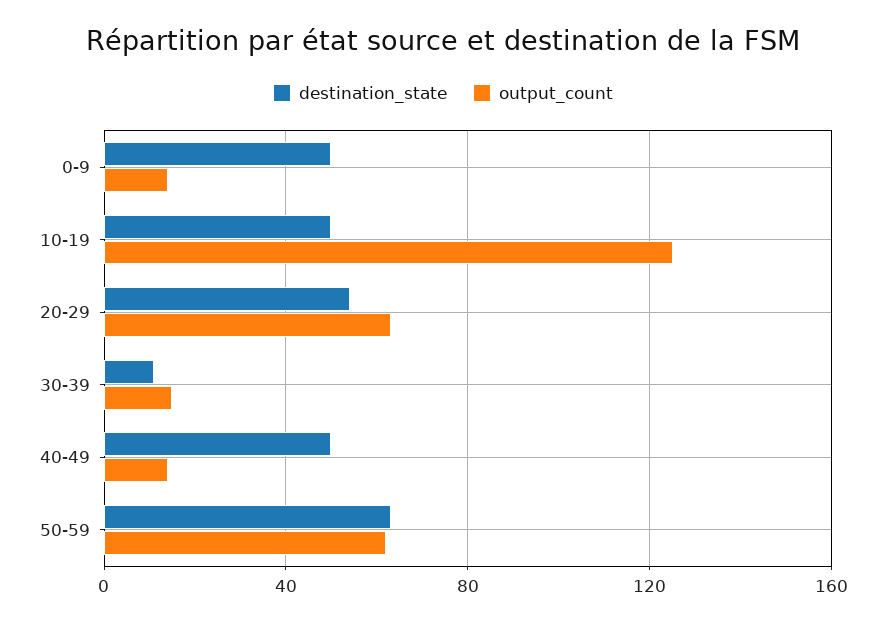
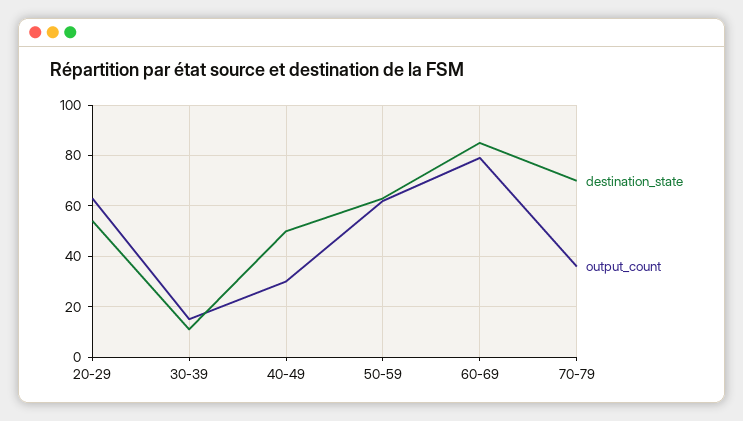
destination_state, 0-9: 50 -> none
output_count, 0-9: 15 -> none
destination_state, 10-19: 50 -> none
output_count, 10-19: 125 -> none
output_count, 40-49: 15 -> 30
destination_state, 60-69: none -> 85
output_count, 60-69: none -> 80
destination_state, 70-79: none -> 70
output_count, 70-79: none -> 35

